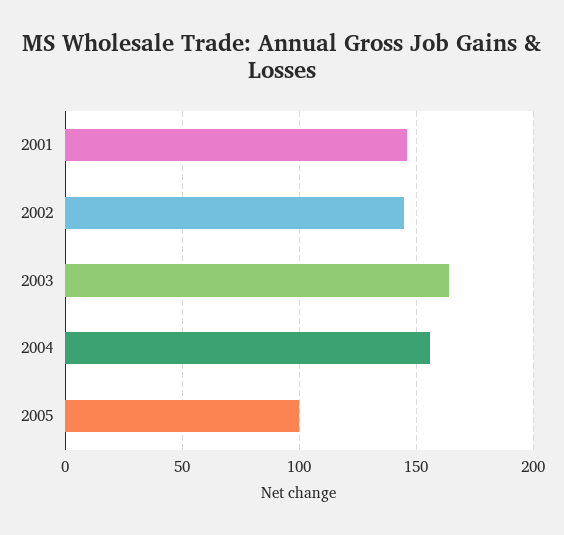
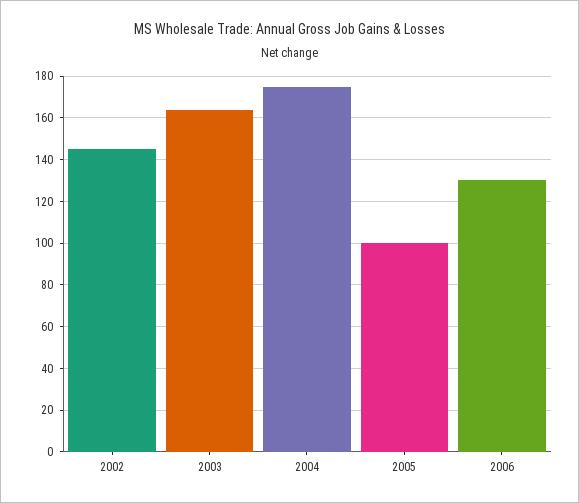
2001: 145 -> none
2004: 155 -> 175
2006: none -> 130

